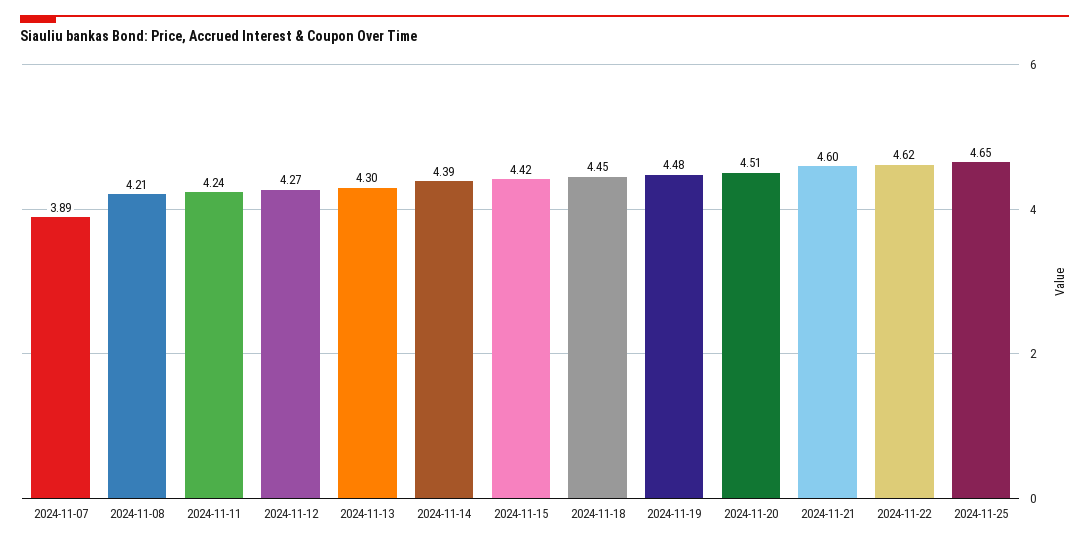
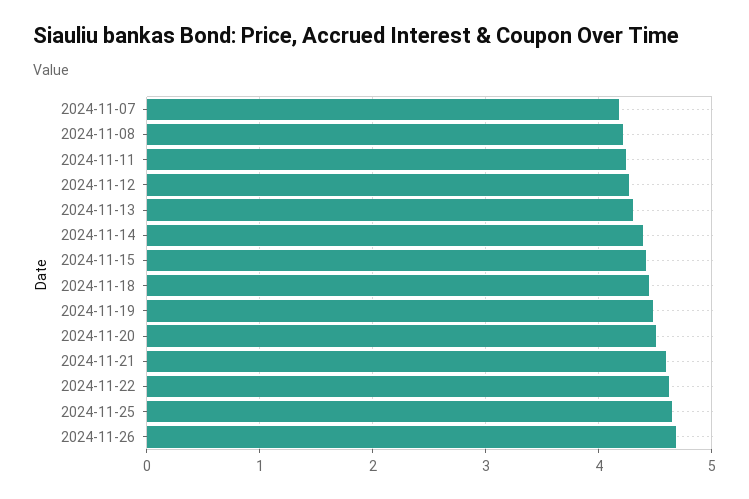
2024-11-07: 3.89 -> 4.2
2024-11-26: none -> 4.7

